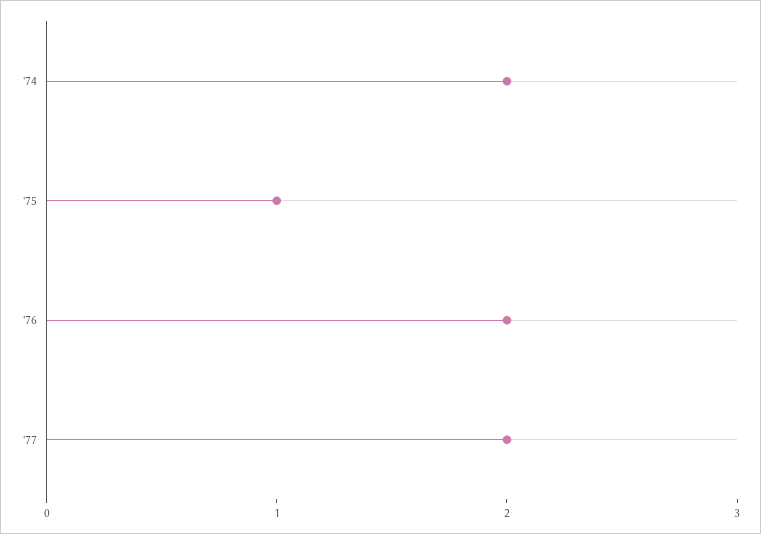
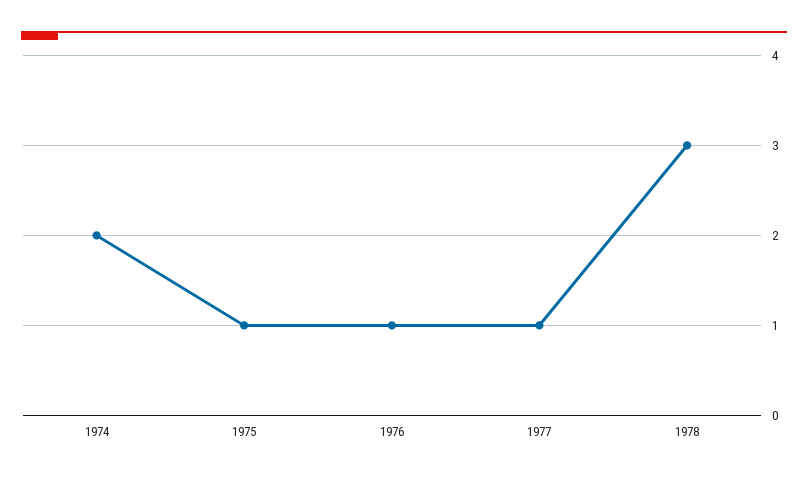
'76: 2 -> 1
'77: 2 -> 1
1978: none -> 3

